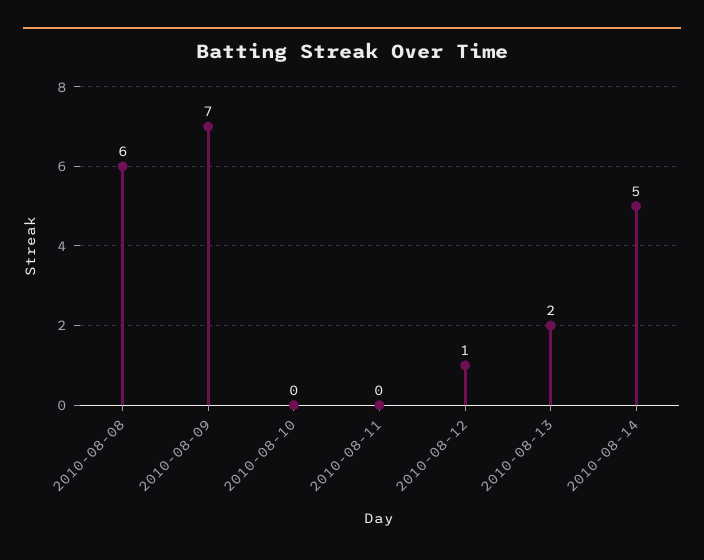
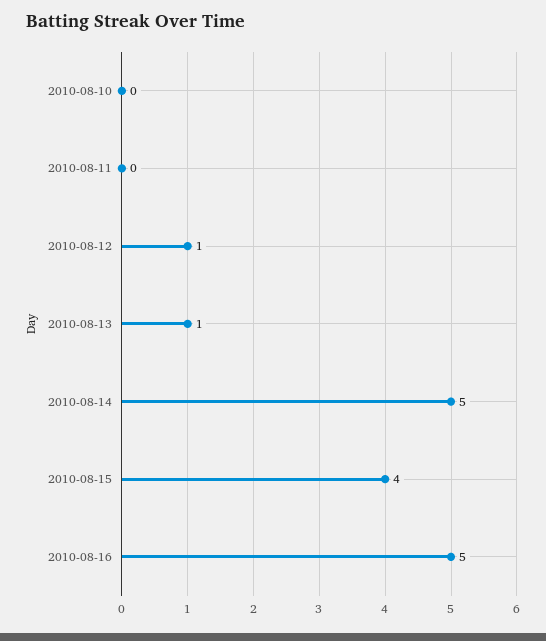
2010-08-08: 6 -> none
2010-08-09: 7 -> none
2010-08-13: 2 -> 1
2010-08-15: none -> 4
2010-08-16: none -> 5

